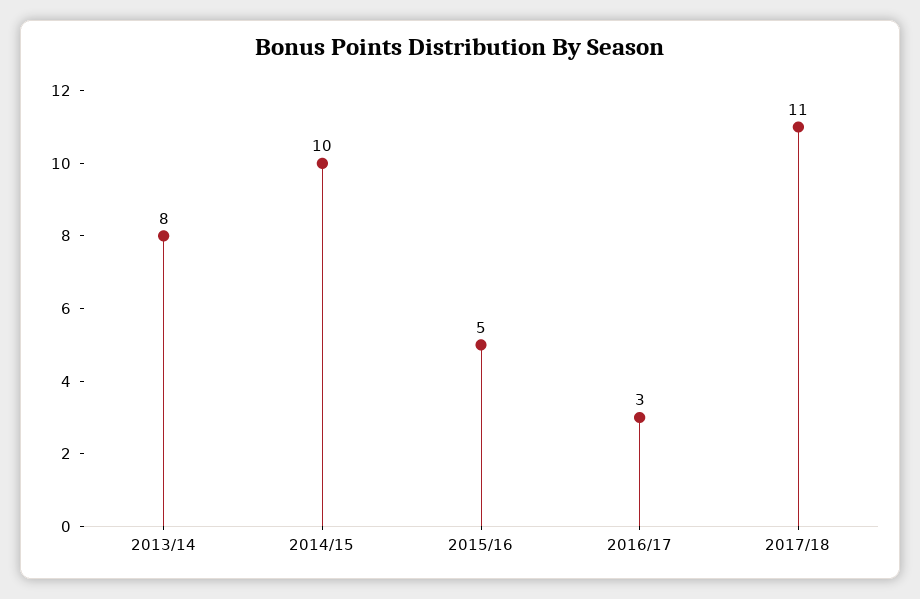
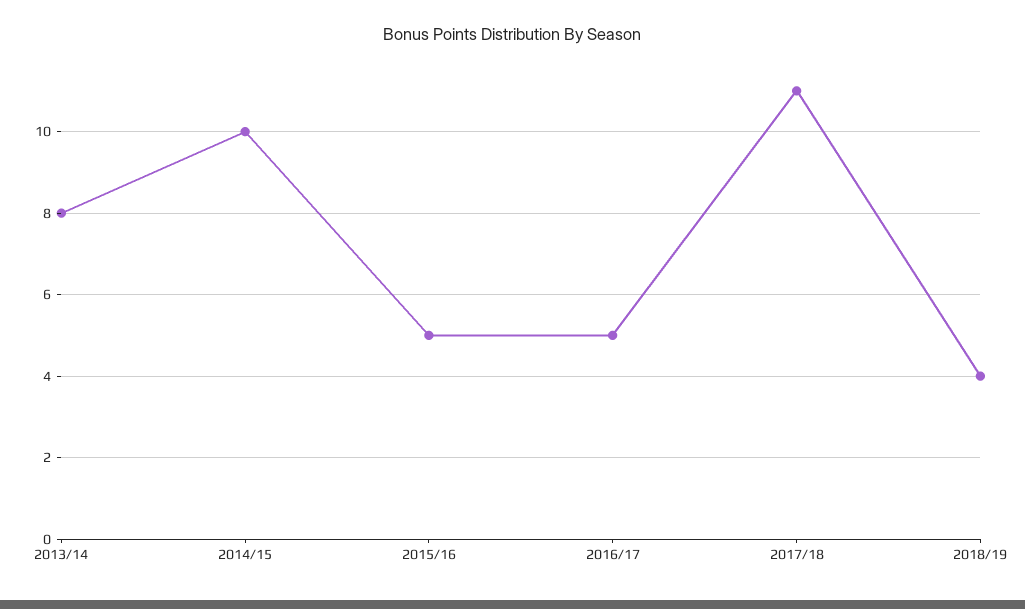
2016/17: 3 -> 5
2018/19: none -> 4

